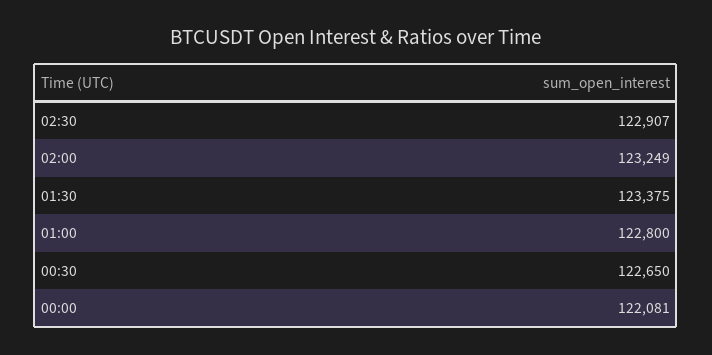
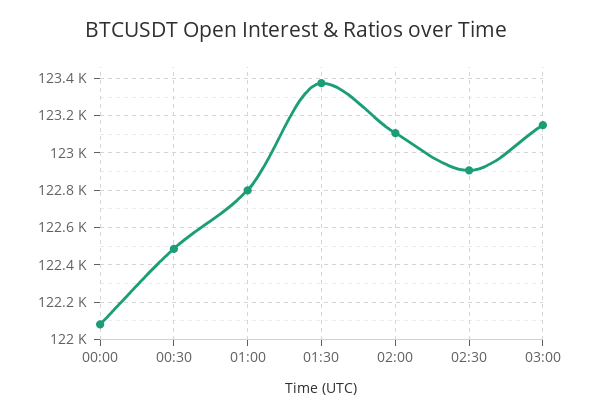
02:00: 123249 -> 123100
00:30: 122650 -> 122500
03:00: none -> 123150

